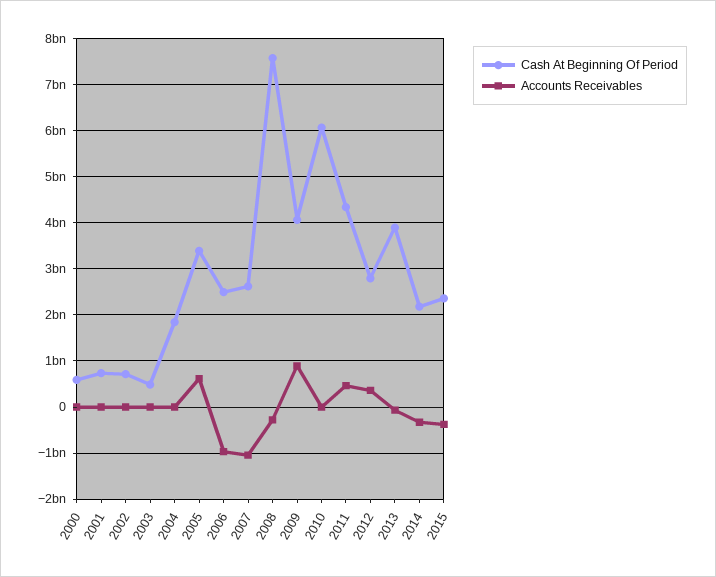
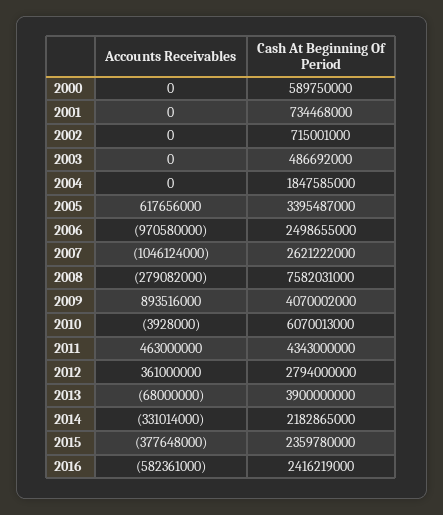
Accounts Receivables, 2016: none -> -582361000
Cash At Beginning Of Period, 2016: none -> 2416219000

